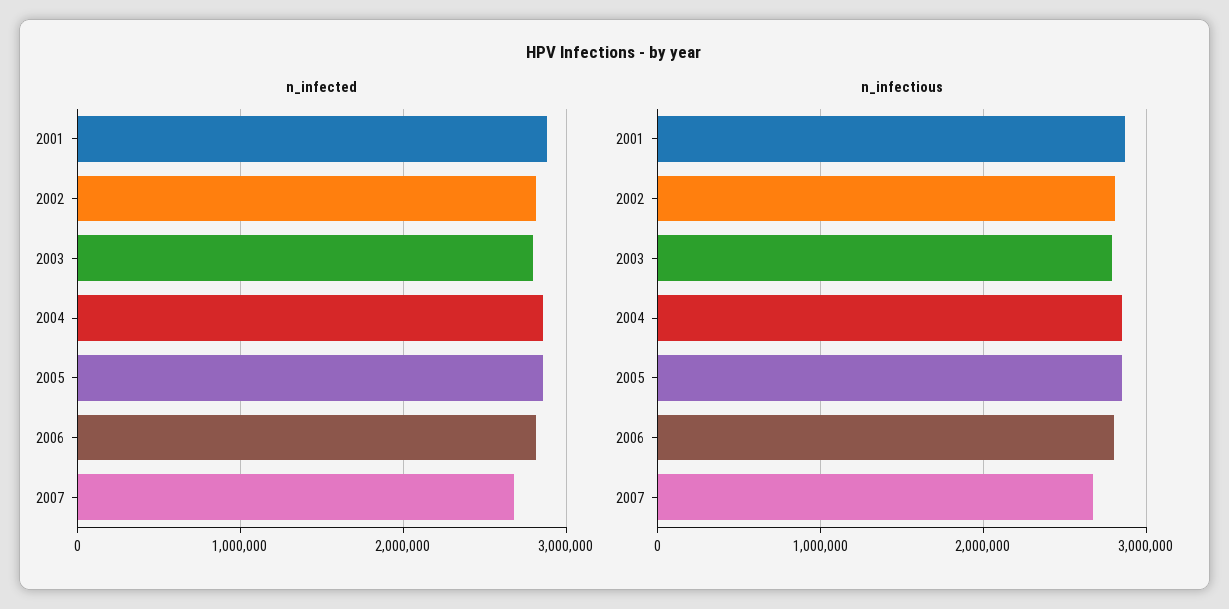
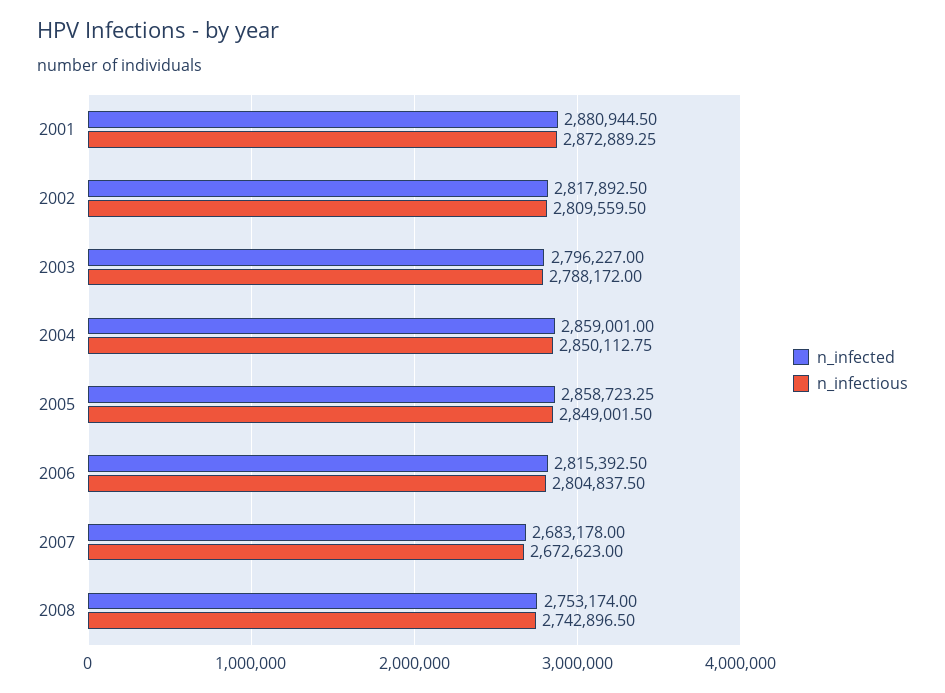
n_infected, 2008: none -> 2753174
n_infectious, 2008: none -> 2742896.5

